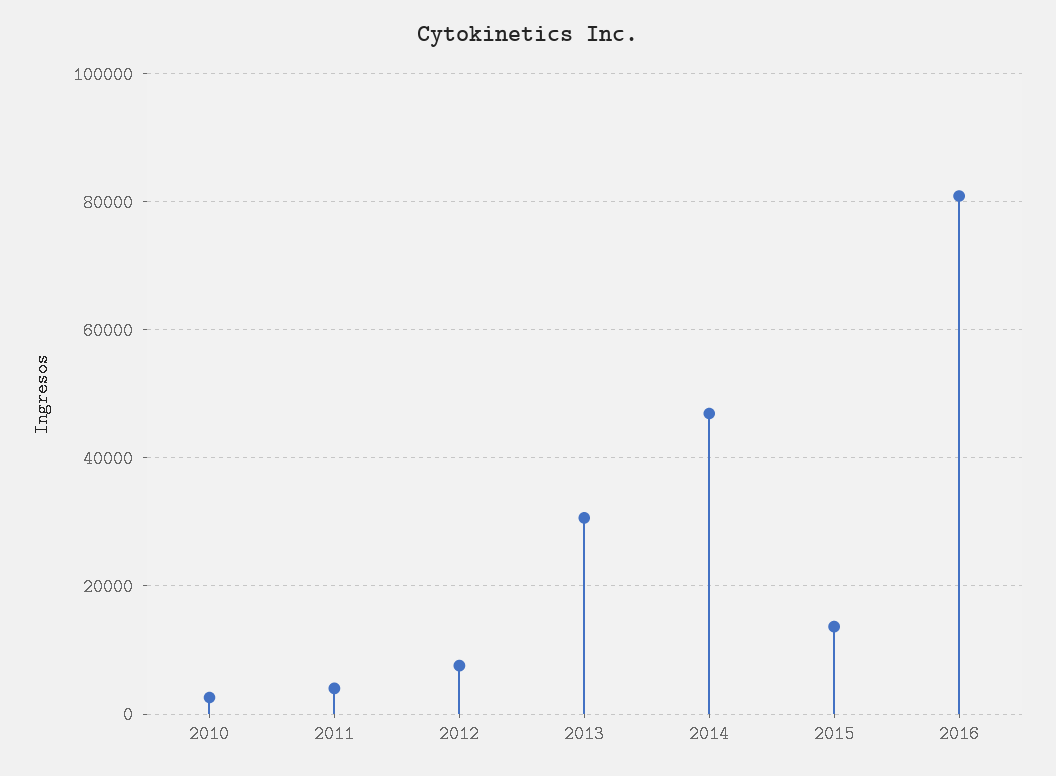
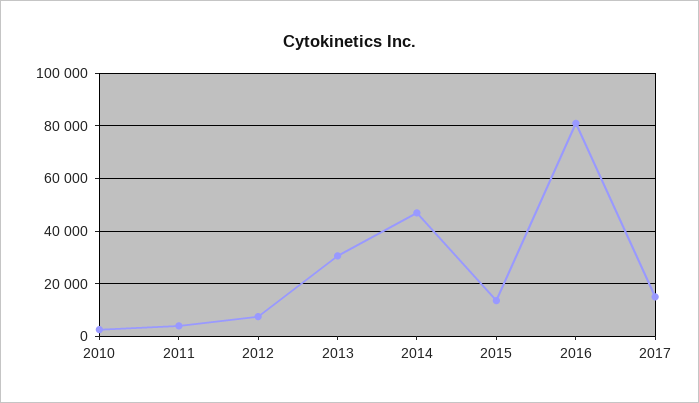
2017: none -> 15000

